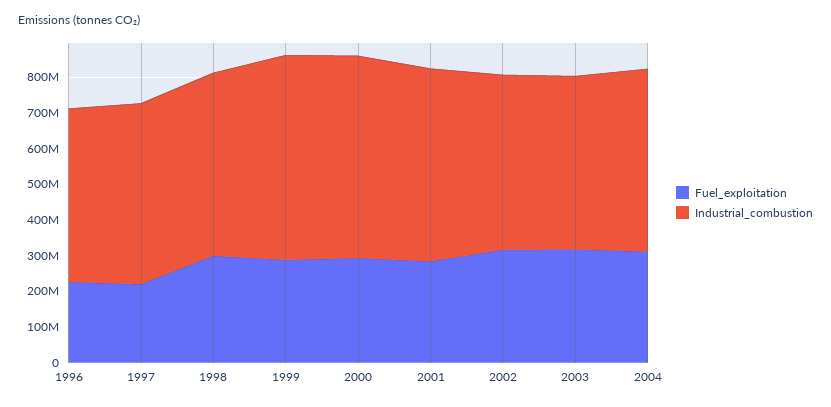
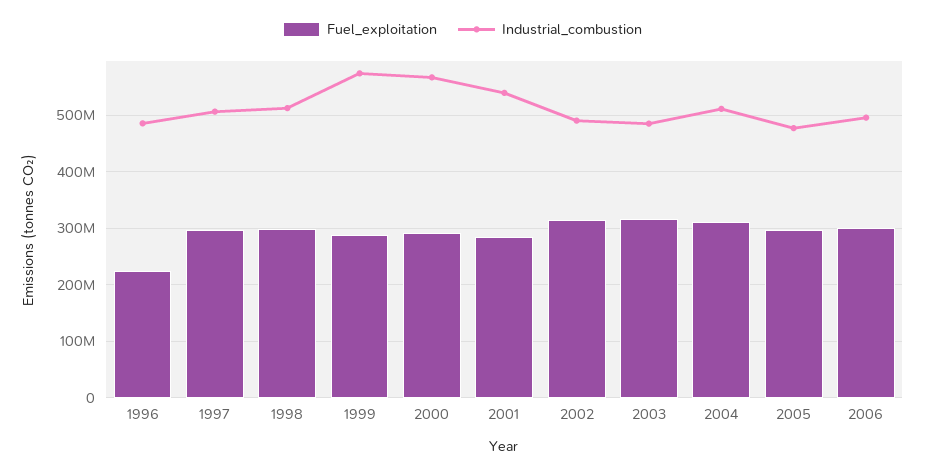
Fuel_exploitation, 1997: 225000000 -> 300000000
Fuel_exploitation, 2005: none -> 300000000
Industrial_combustion, 2005: none -> 480000000
Fuel_exploitation, 2006: none -> 300000000
Industrial_combustion, 2006: none -> 500000000

